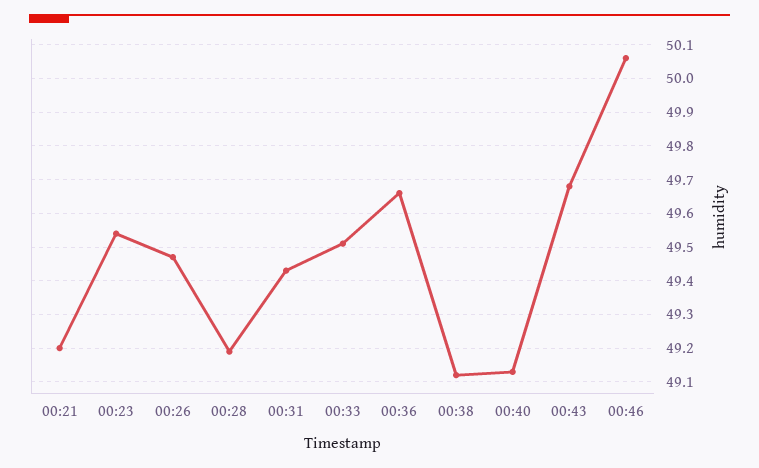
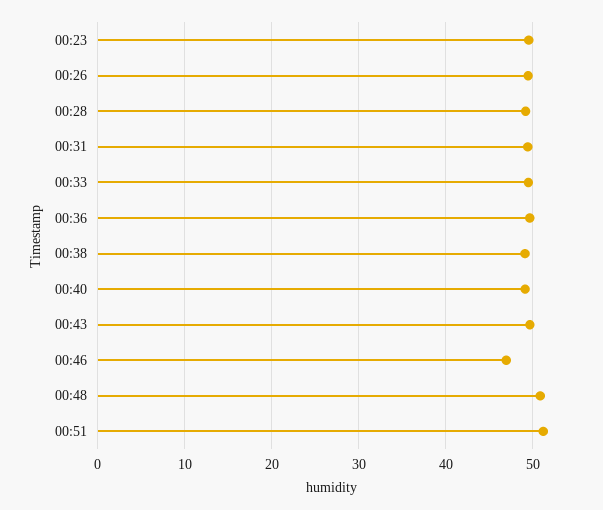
00:21: 49.2 -> none
00:46: 50.05 -> 47
00:48: none -> 51
00:51: none -> 51

